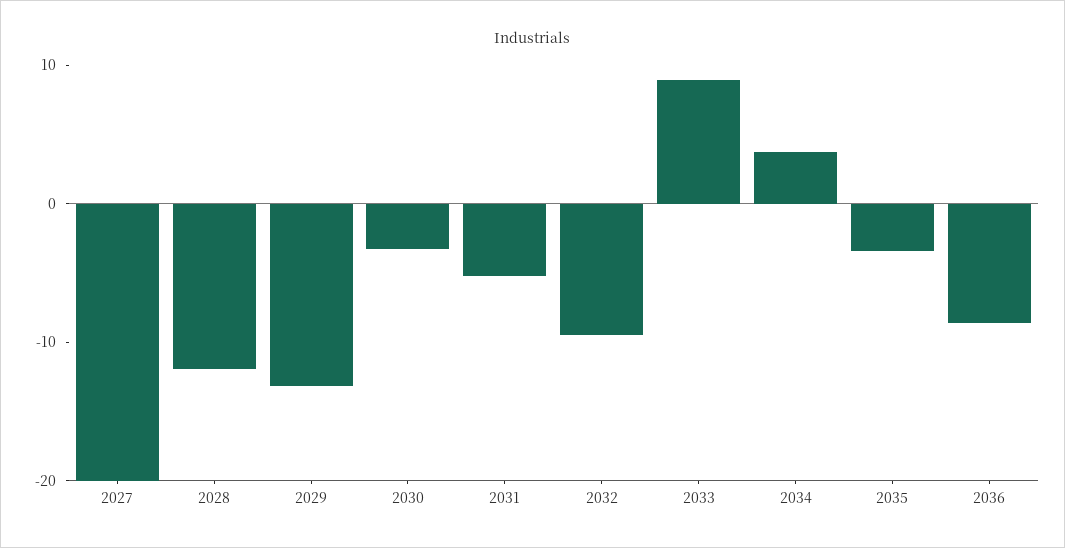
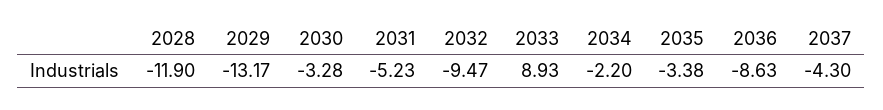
2027: -20 -> none
2034: 4 -> -2.2
2037: none -> -4.3

